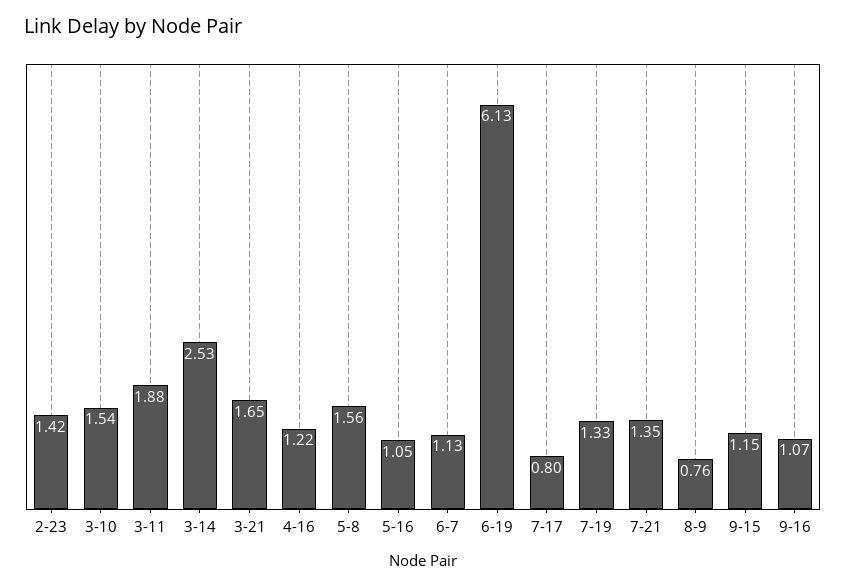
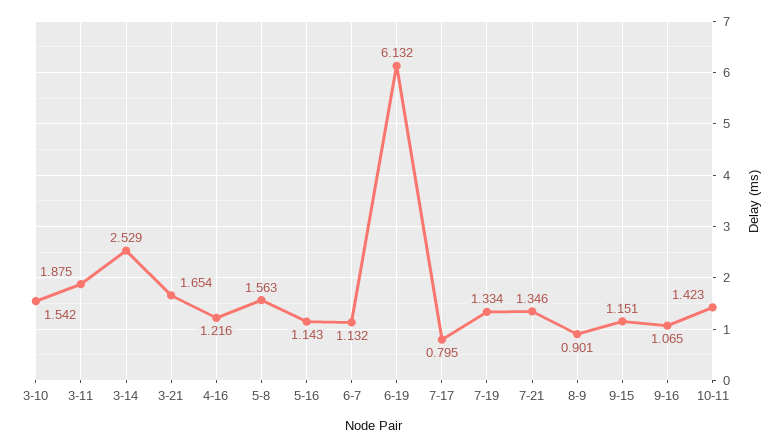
2-23: 1.42 -> none
5-16: 1.05 -> 1.143
8-9: 0.76 -> 0.901
10-11: none -> 1.423

